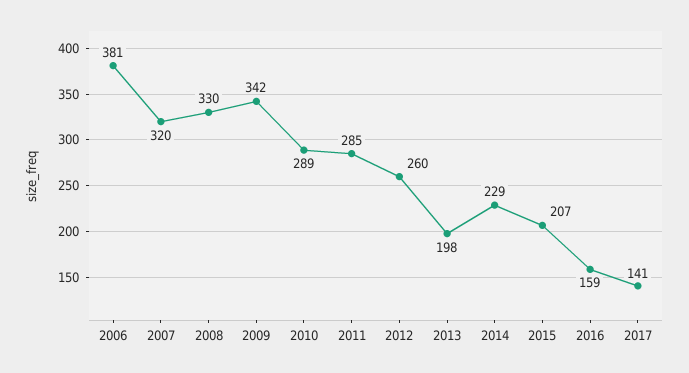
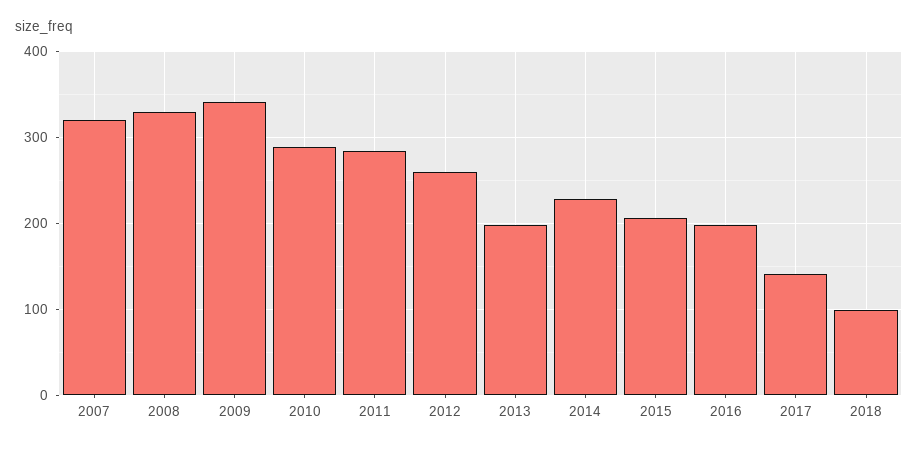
2006: 381 -> none
2016: 159 -> 200
2018: none -> 100

